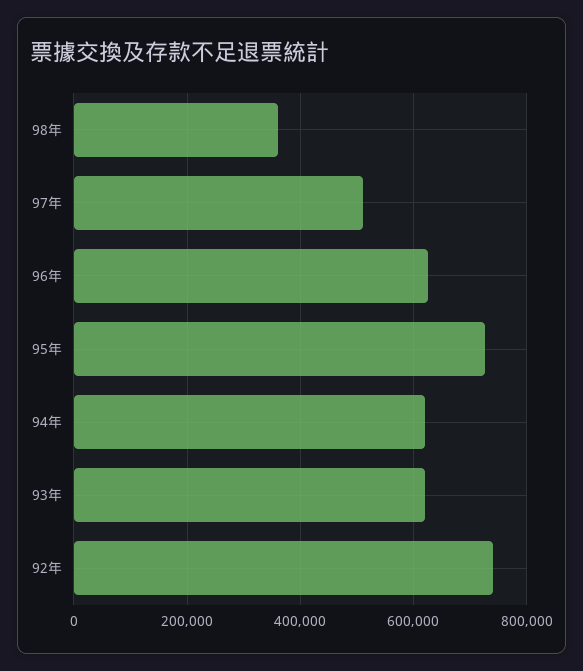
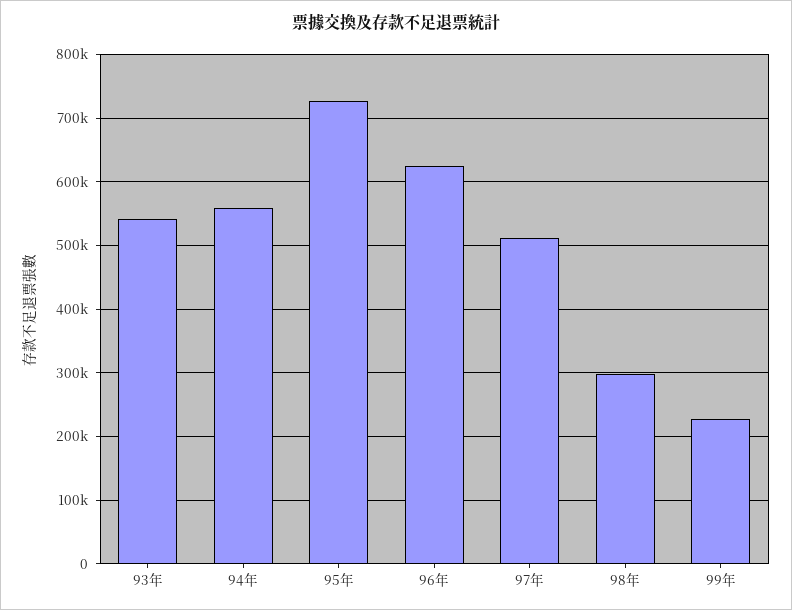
98年: 360000 -> 300000
94年: 620000 -> 560000
93年: 620000 -> 540000
92年: 740000 -> none
99年: none -> 230000

